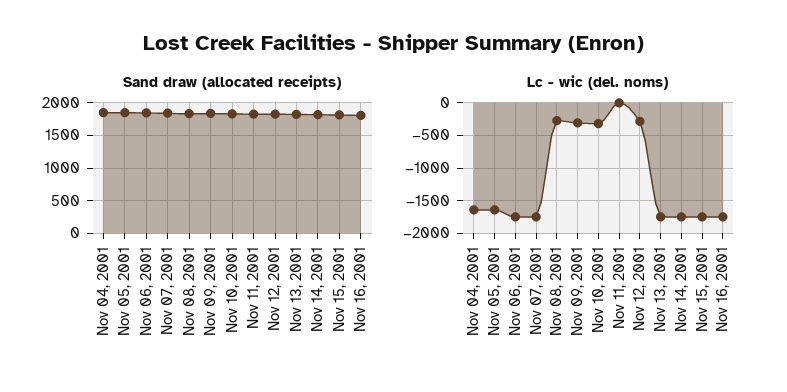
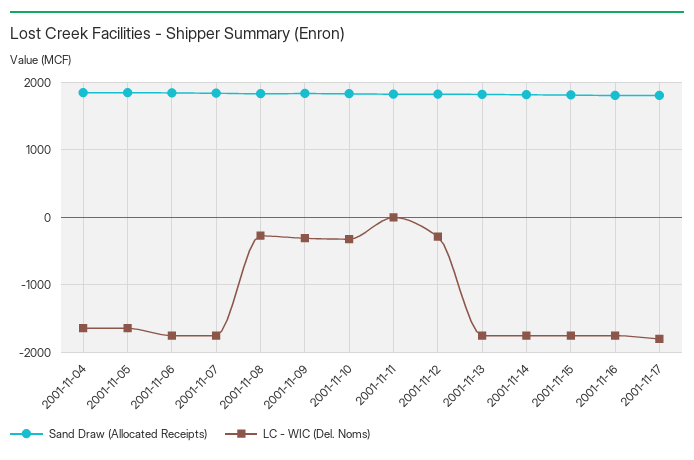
Sand draw (allocated receipts), 2001-11-17: none -> 1800
Lc - wic (del. noms), 2001-11-17: none -> -1800

